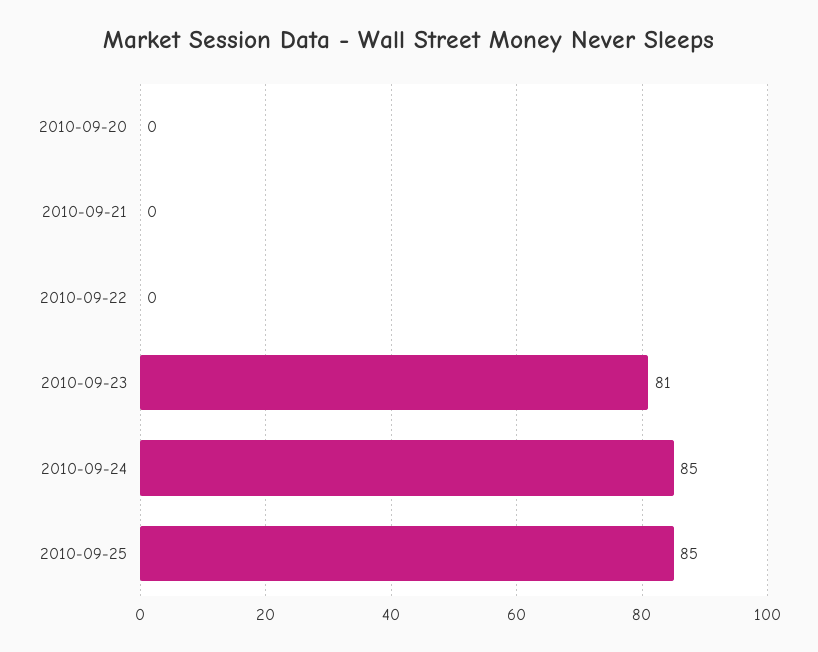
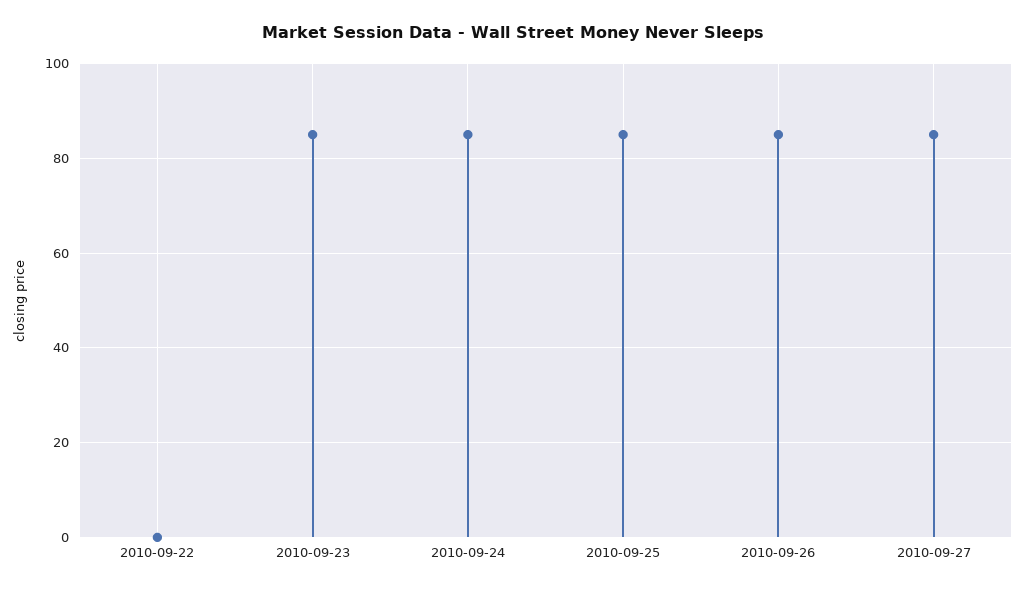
2010-09-20: 0 -> none
2010-09-21: 0 -> none
2010-09-23: 81 -> 85
2010-09-26: none -> 85
2010-09-27: none -> 85

